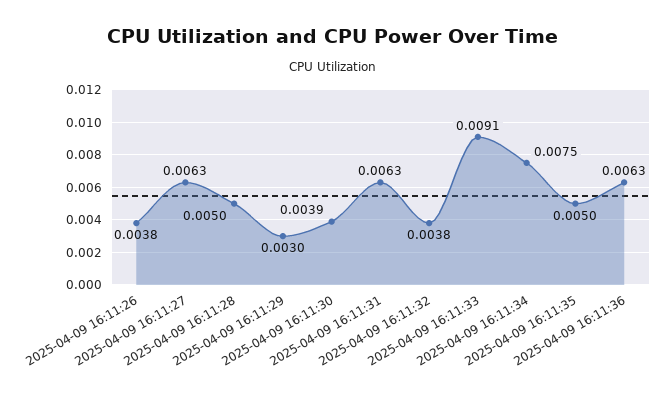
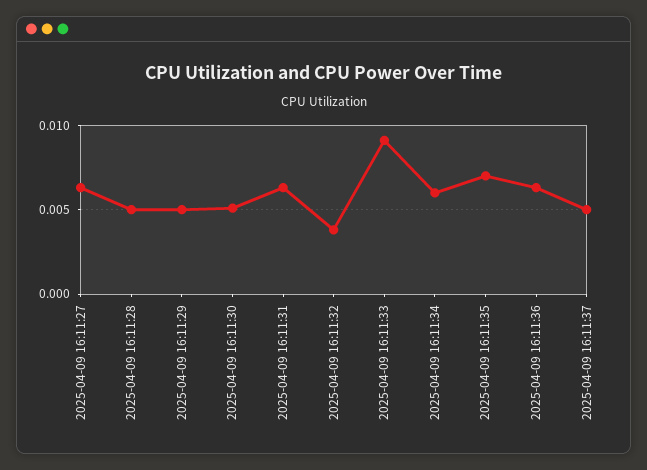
2025-04-09 16:11:26: 0.0038 -> none
2025-04-09 16:11:29: 0.003 -> 0.005
2025-04-09 16:11:30: 0.0039 -> 0.005
2025-04-09 16:11:34: 0.0075 -> 0.006
2025-04-09 16:11:35: 0.005 -> 0.007
2025-04-09 16:11:37: none -> 0.005

